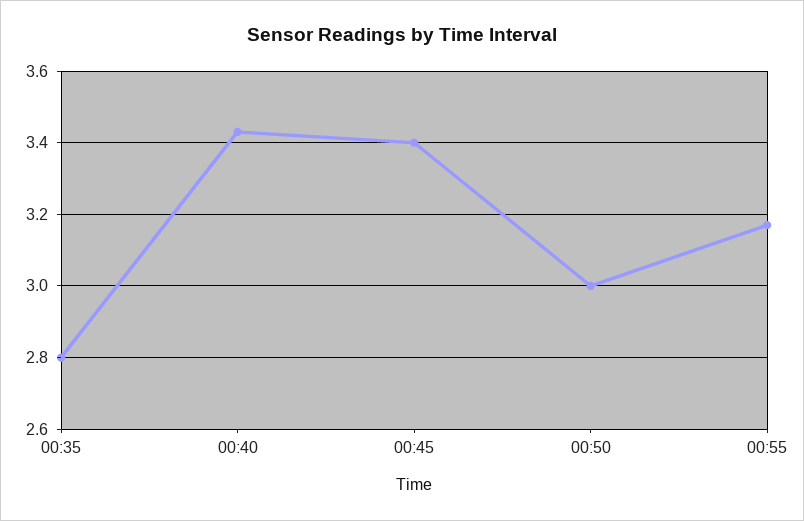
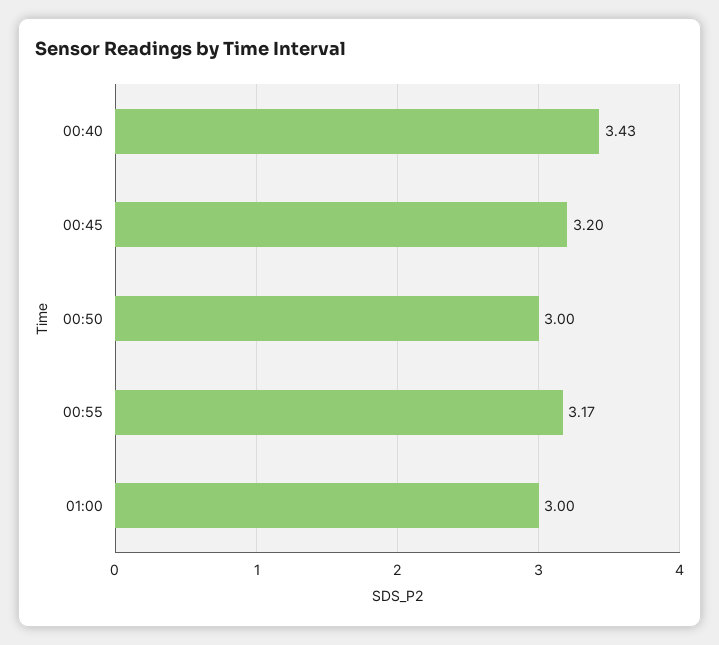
00:35: 2.8 -> none
00:45: 3.4 -> 3.2
01:00: none -> 3

